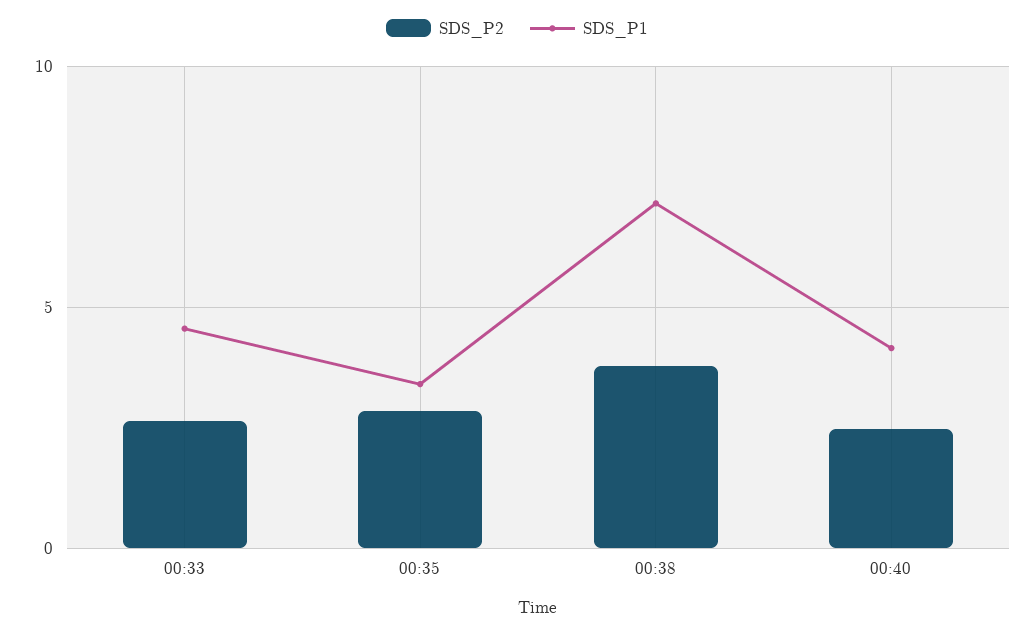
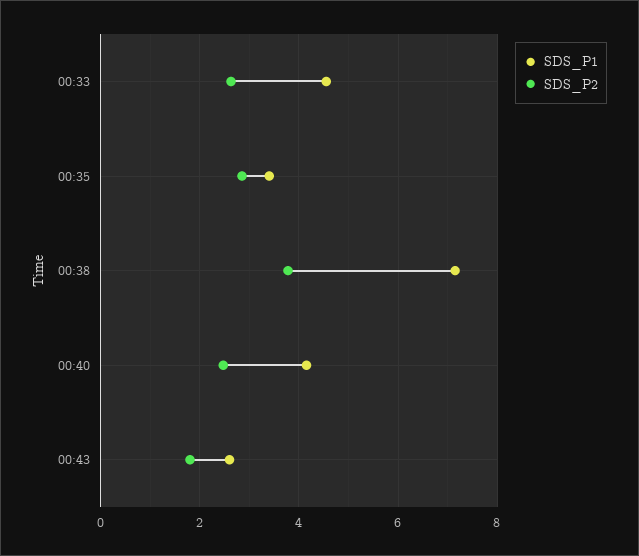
SDS_P1, 00:43: none -> 2.6
SDS_P2, 00:43: none -> 1.8

